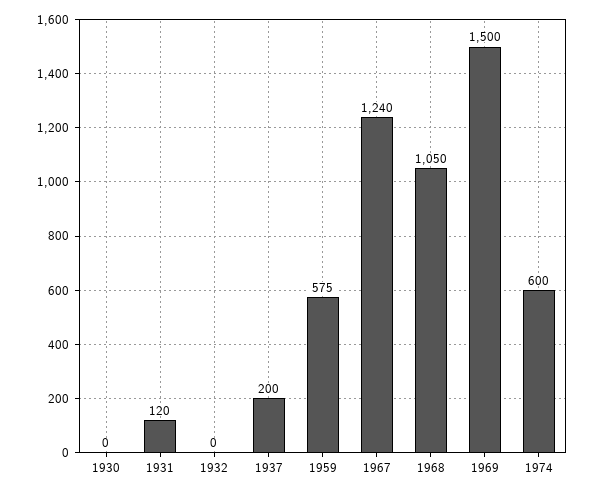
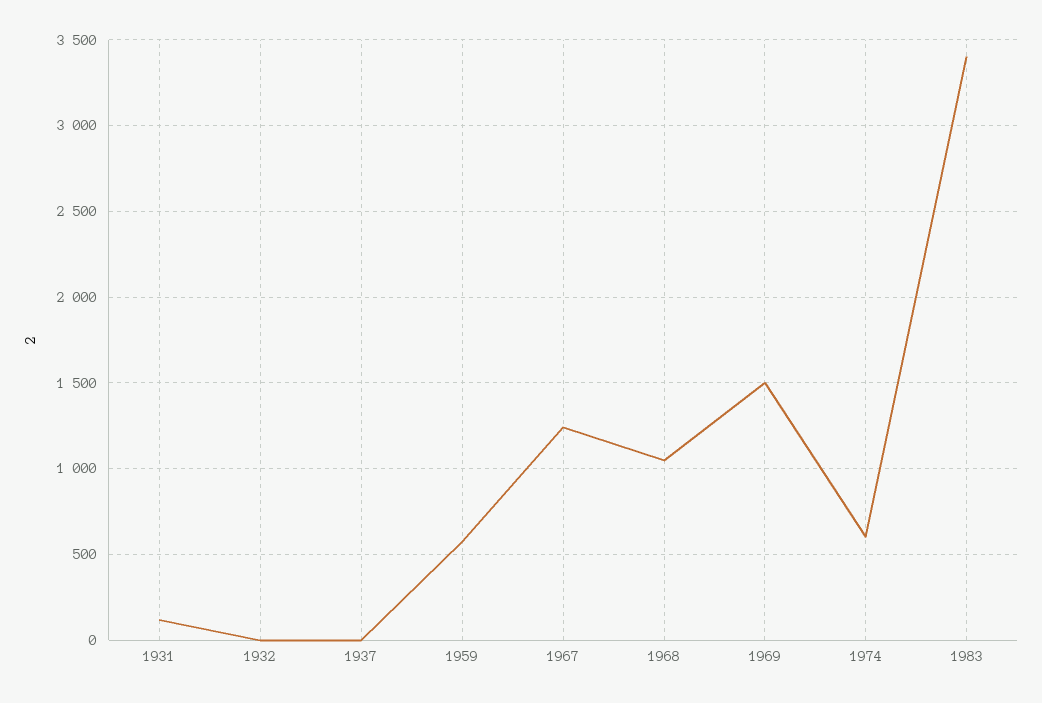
1930: 0 -> none
1937: 200 -> 0
1983: none -> 3400

